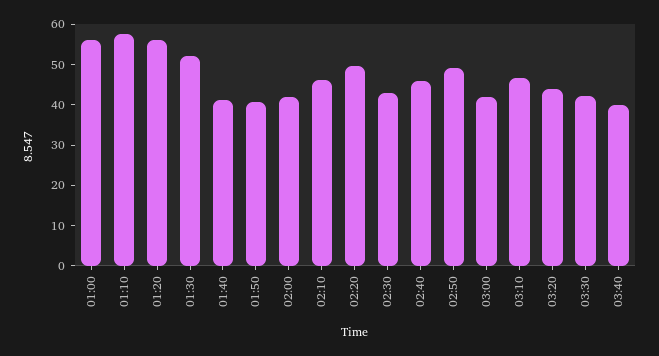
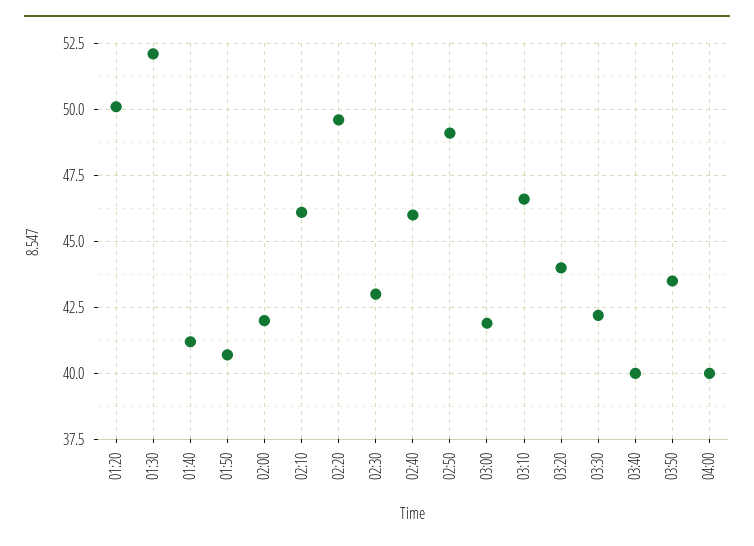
01:00: 56 -> none
01:10: 58 -> none
01:20: 56 -> 50
03:50: none -> 43.5
04:00: none -> 40

